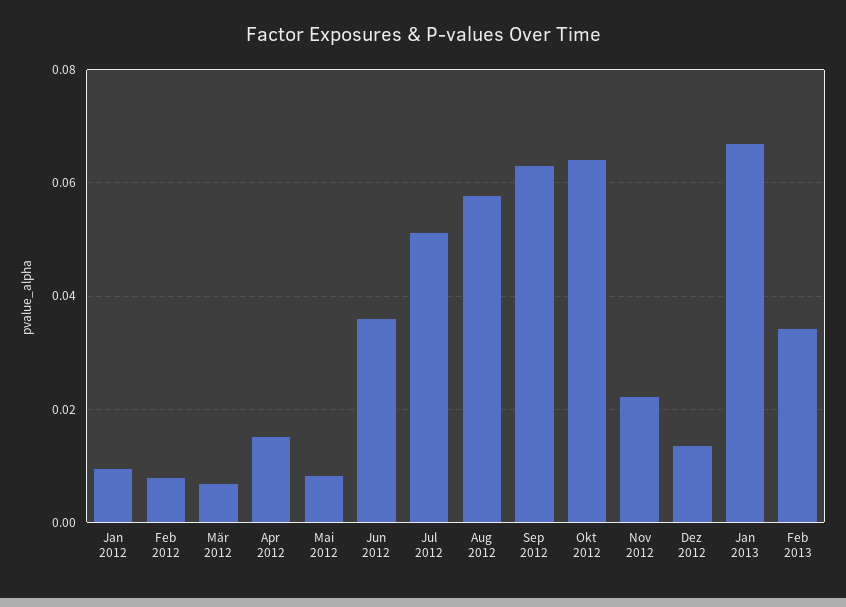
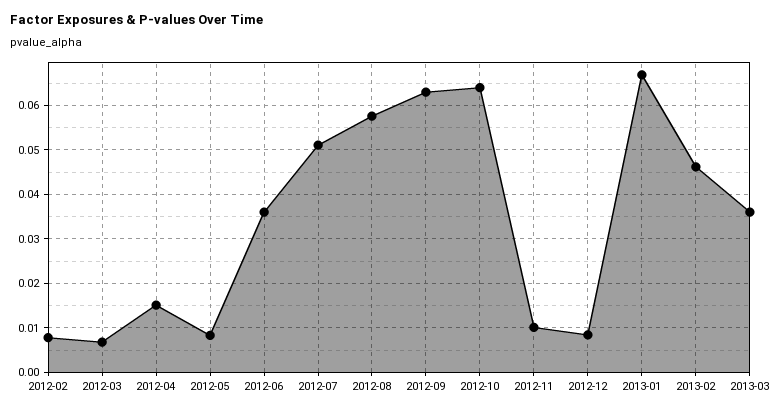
Jan 2012: 0.01 -> none
Nov 2012: 0.022 -> 0.01
Dez 2012: 0.014 -> 0.008
Feb 2013: 0.034 -> 0.046
2013-03: none -> 0.036

